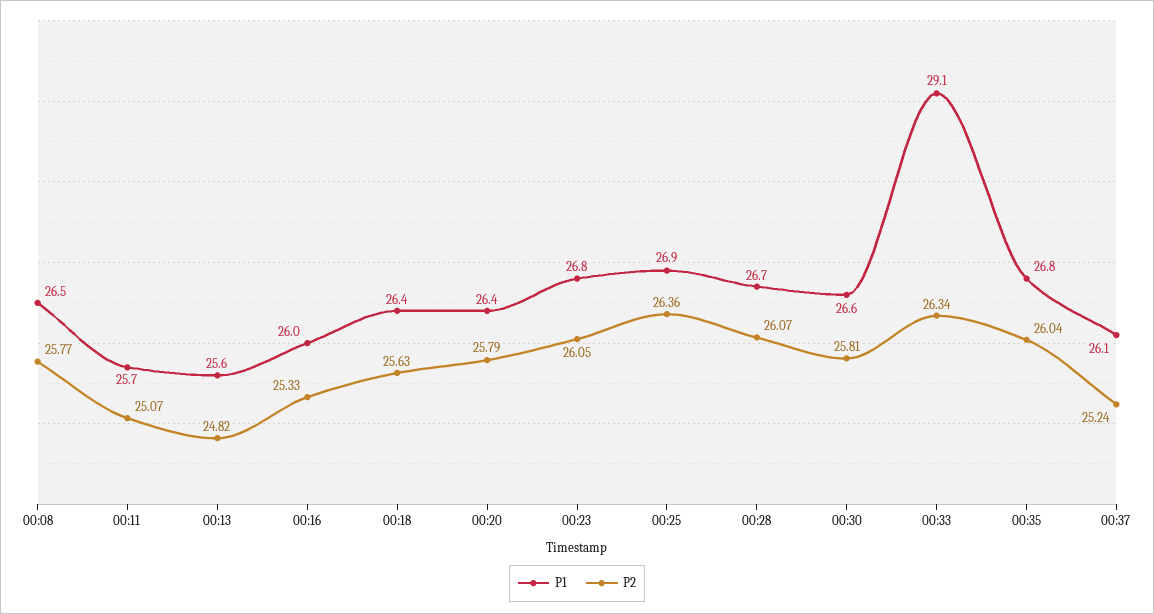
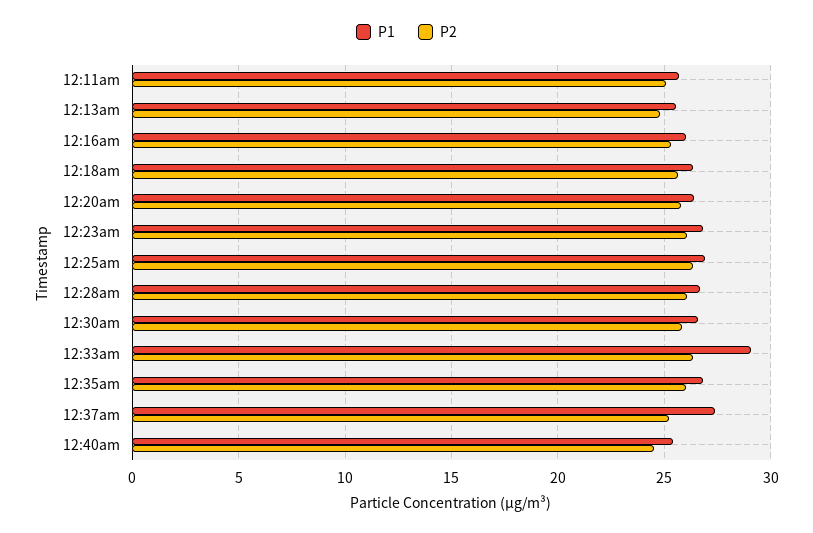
P1, 00:08: 26.5 -> none
P2, 00:08: 25.77 -> none
P1, 00:37: 26.1 -> 27.5
P1, 12:40am: none -> 25.5
P2, 12:40am: none -> 24.5

